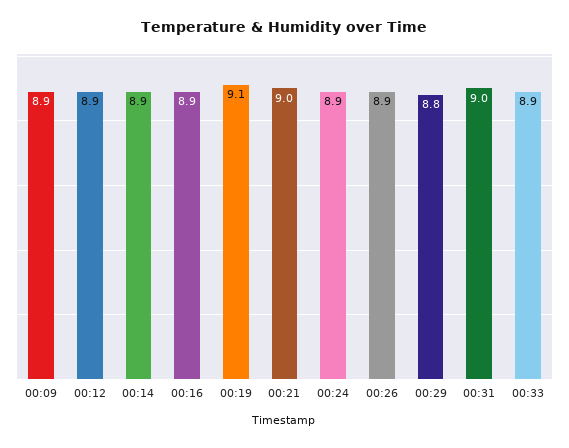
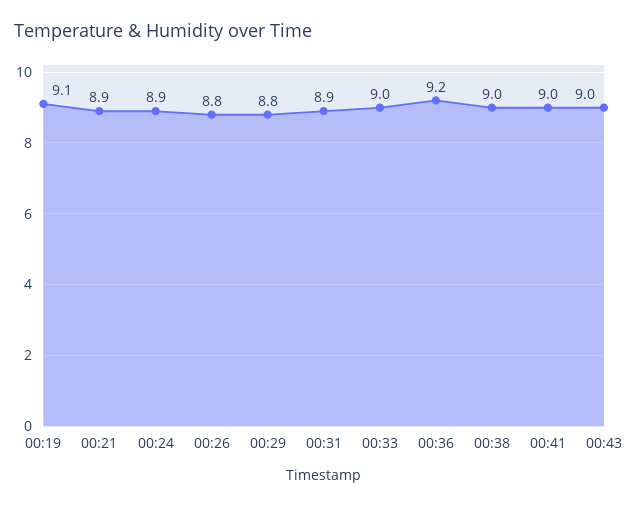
00:09: 8.9 -> none
00:12: 8.9 -> none
00:14: 8.9 -> none
00:16: 8.9 -> none
00:21: 9 -> 8.9
00:26: 8.9 -> 8.8
00:31: 9 -> 8.9
00:33: 8.9 -> 9
00:36: none -> 9.2
00:38: none -> 9
00:41: none -> 9
00:43: none -> 9

